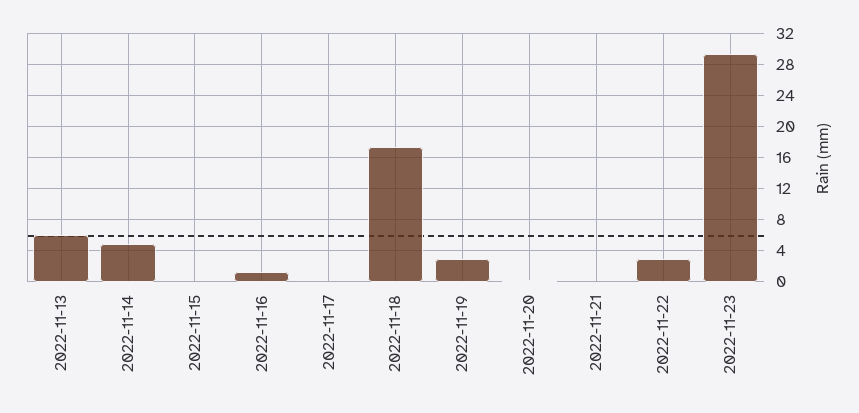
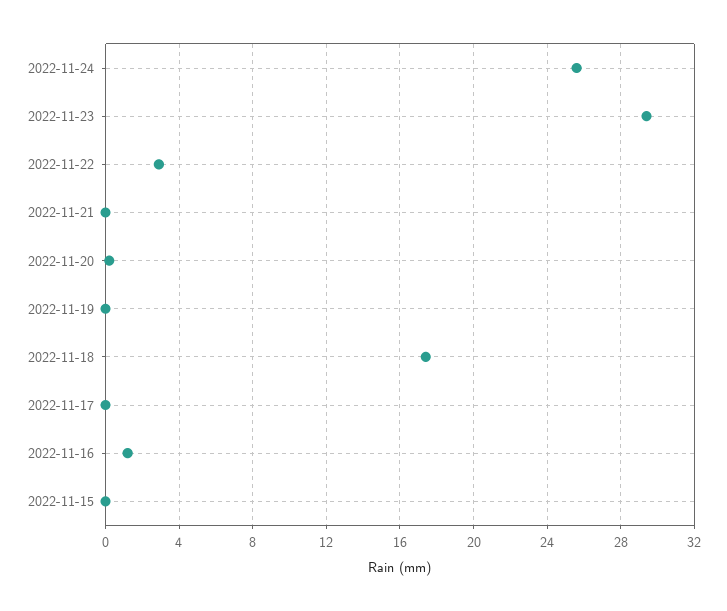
2022-11-13: 6 -> none
2022-11-14: 5 -> none
2022-11-19: 3 -> 0
2022-11-24: none -> 25.5

